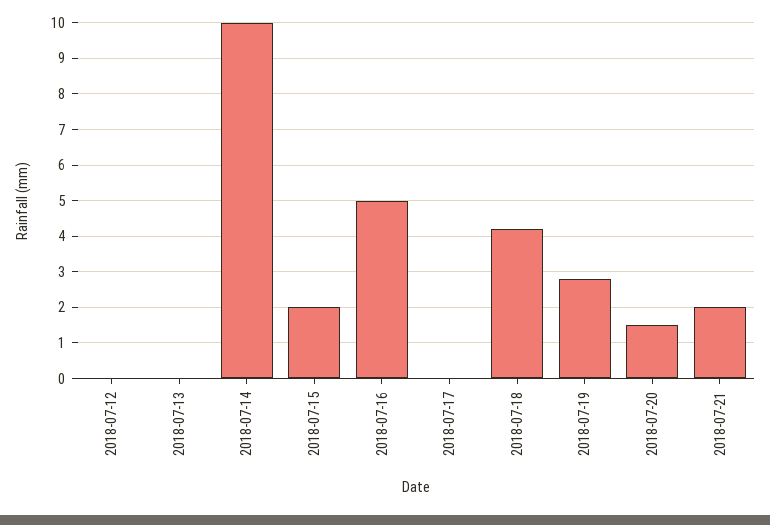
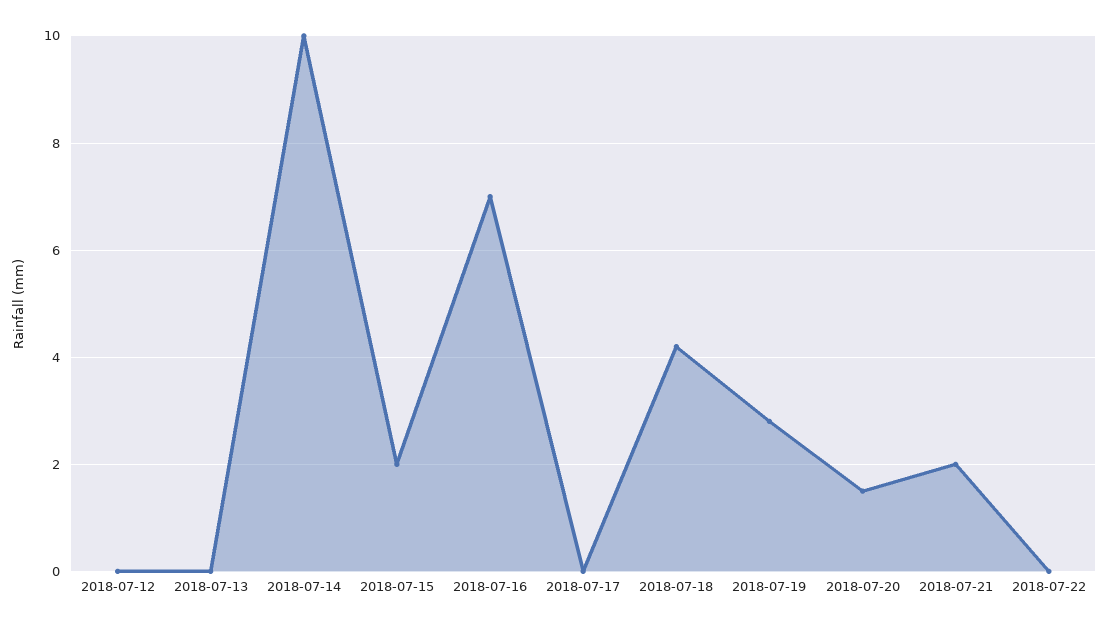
2018-07-16: 5 -> 7
2018-07-22: none -> 0

